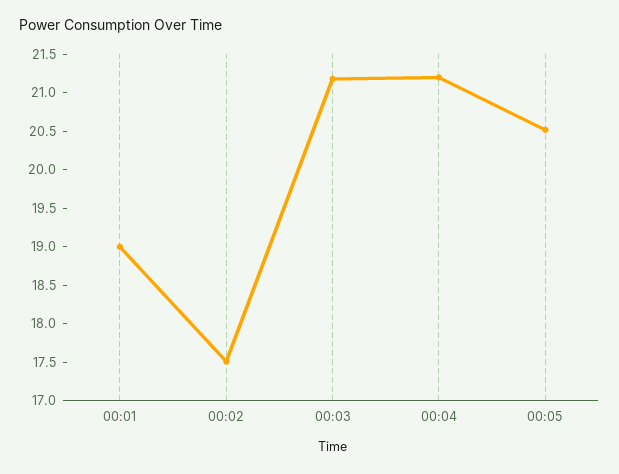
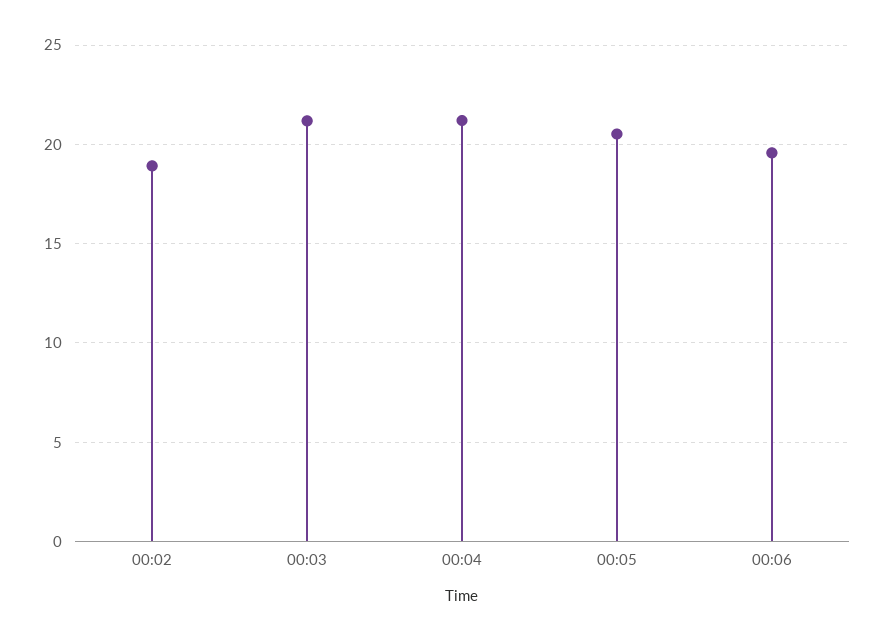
00:01: 19 -> none
00:02: 17.5 -> 19
00:06: none -> 19.5

